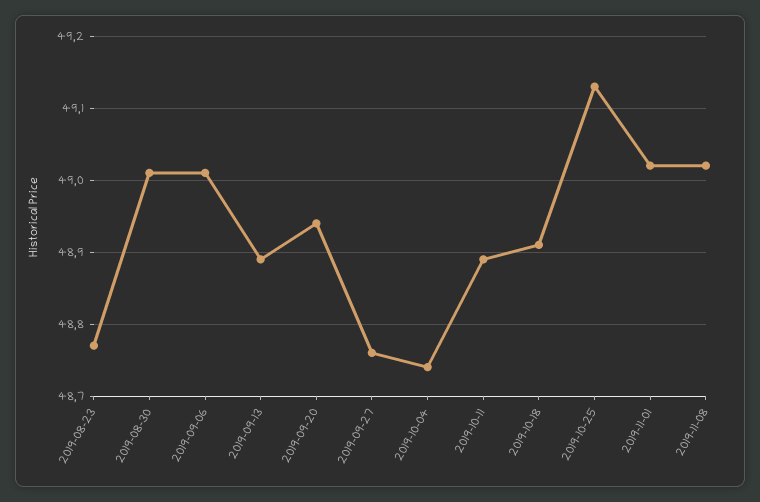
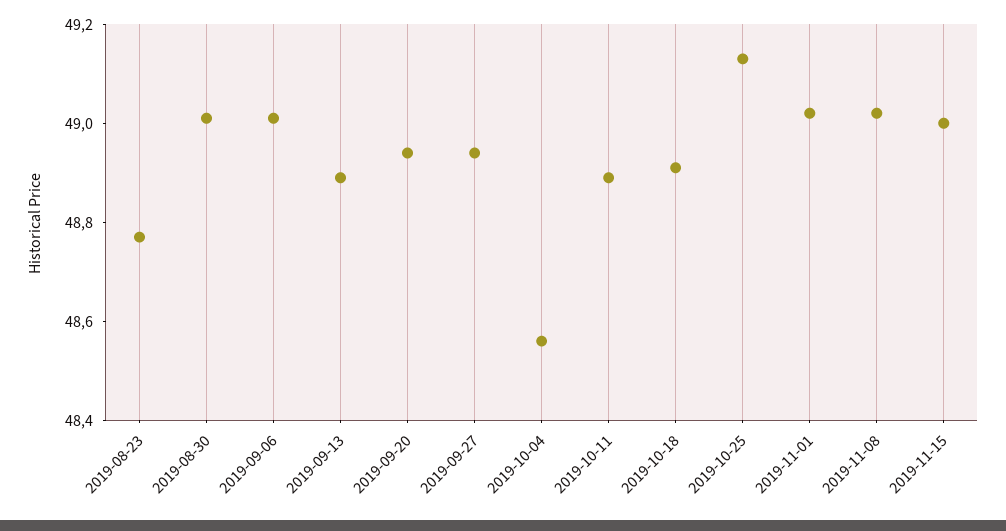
2019-09-27: 48.76 -> 48.95
2019-10-04: 48.74 -> 48.55
2019-11-15: none -> 49

